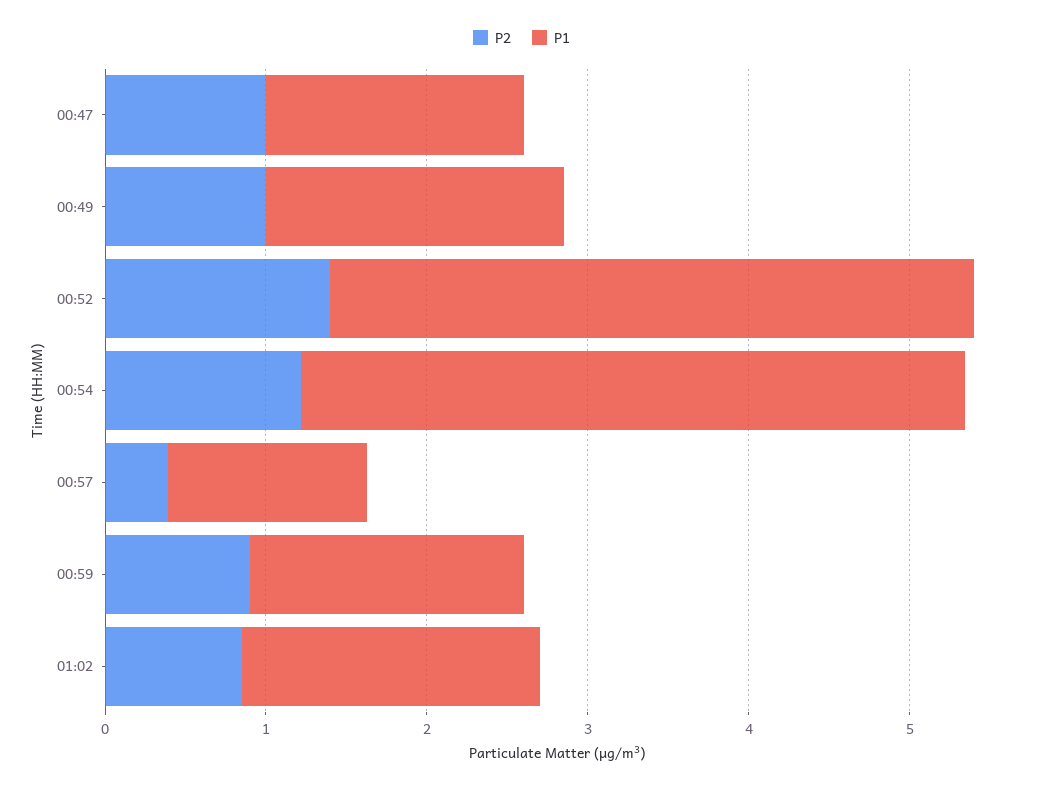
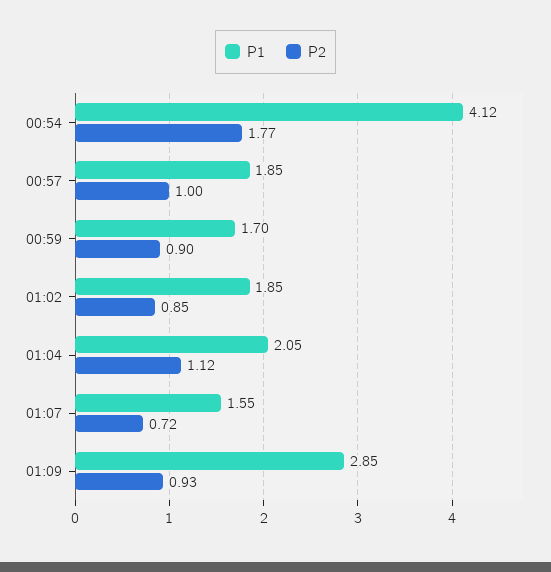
P2, 00:47: 1 -> none
P1, 00:47: 1.6 -> none
P2, 00:49: 1 -> none
P1, 00:49: 1.8 -> none
P2, 00:52: 1.4 -> none
P1, 00:52: 4 -> none
P2, 00:54: 1.2 -> 1.77
P2, 00:57: 0.4 -> 1
P1, 00:57: 1.2 -> 1.85
P1, 01:04: none -> 2.05
P2, 01:04: none -> 1.12
P1, 01:07: none -> 1.55
P2, 01:07: none -> 0.72
P1, 01:09: none -> 2.85
P2, 01:09: none -> 0.93

